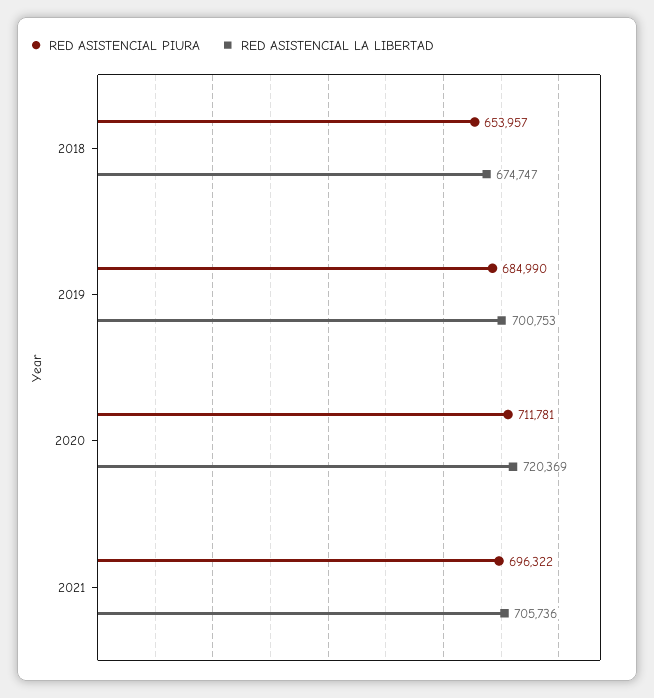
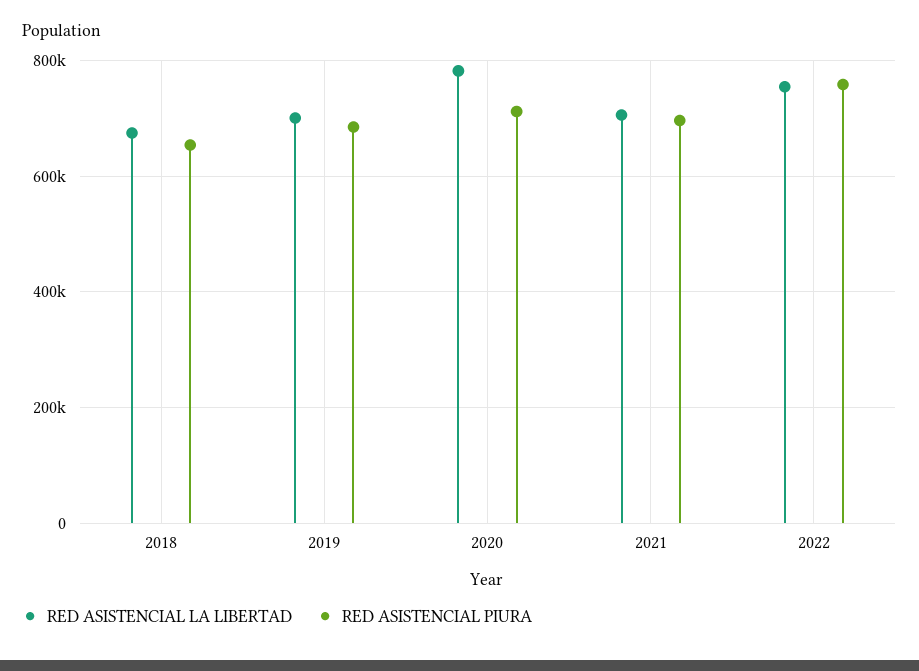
RED ASISTENCIAL LA LIBERTAD, 2020: 720369 -> 780000
RED ASISTENCIAL LA LIBERTAD, 2022: none -> 760000
RED ASISTENCIAL PIURA, 2022: none -> 760000

